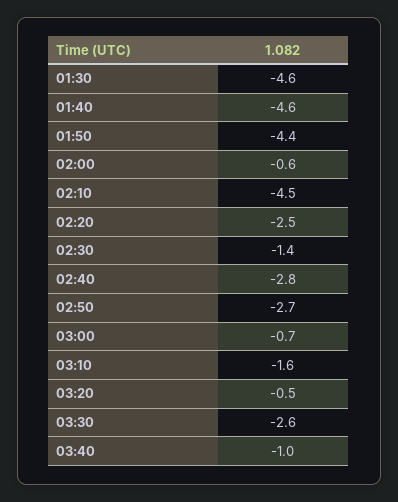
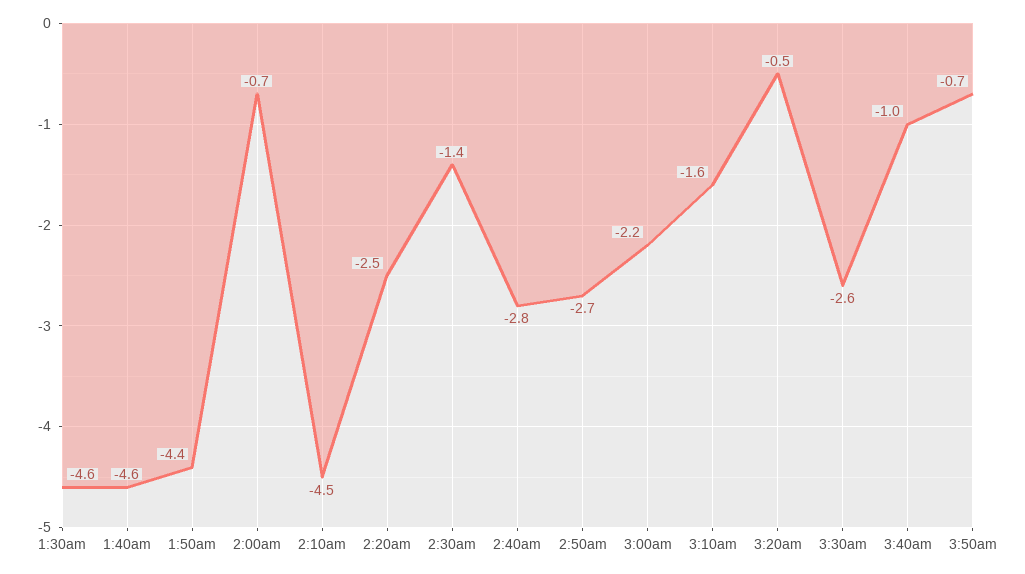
02:00: -0.6 -> -0.7
03:00: -0.7 -> -2.2
3:50am: none -> -0.7

